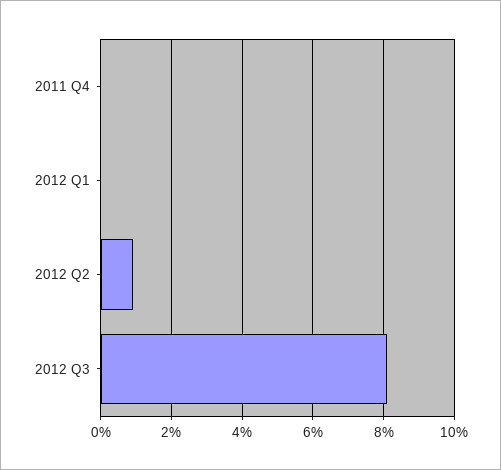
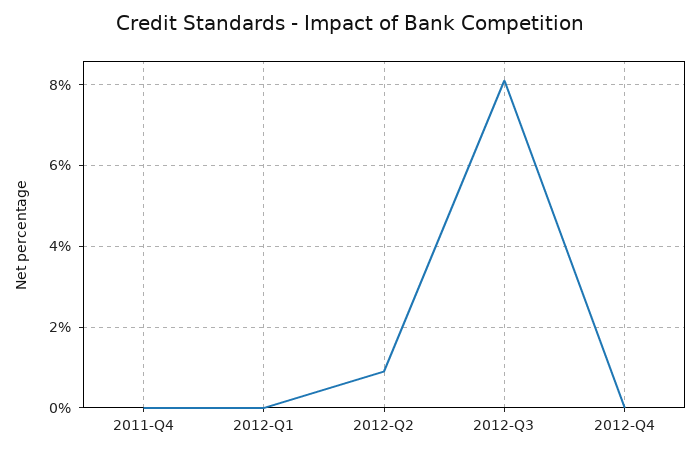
2012-Q4: none -> 0

